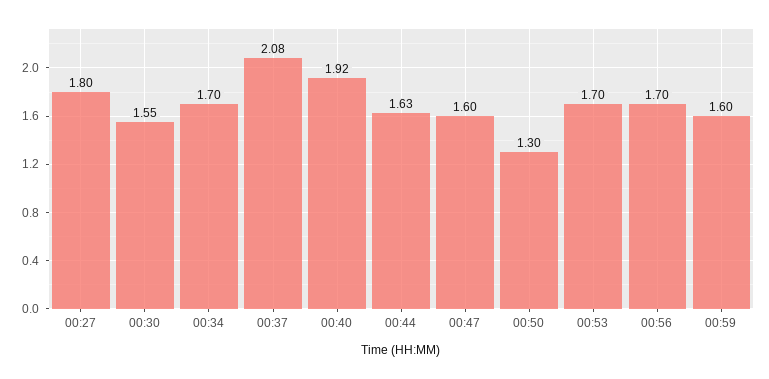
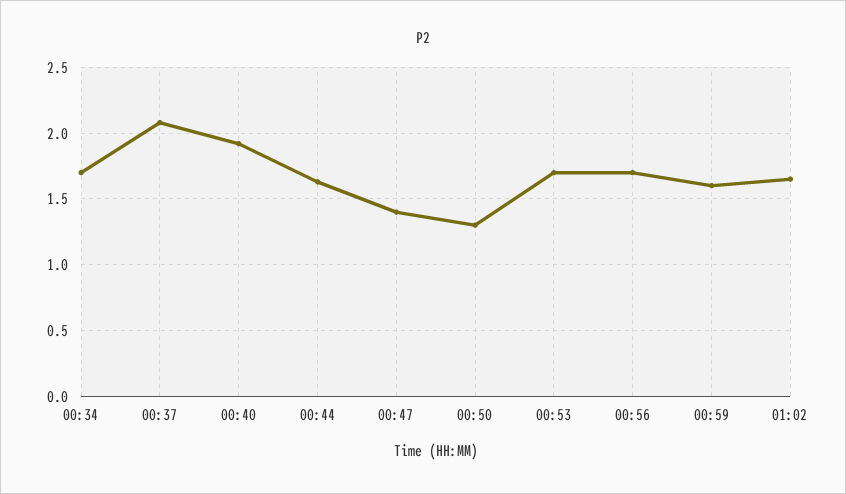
00:27: 1.8 -> none
00:30: 1.55 -> none
00:47: 1.6 -> 1.4
01:02: none -> 1.65

